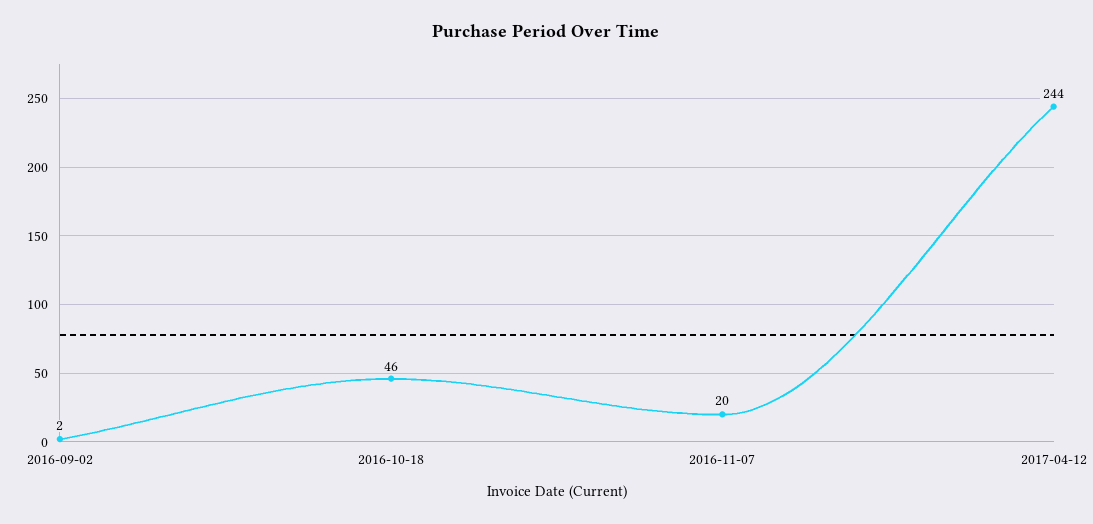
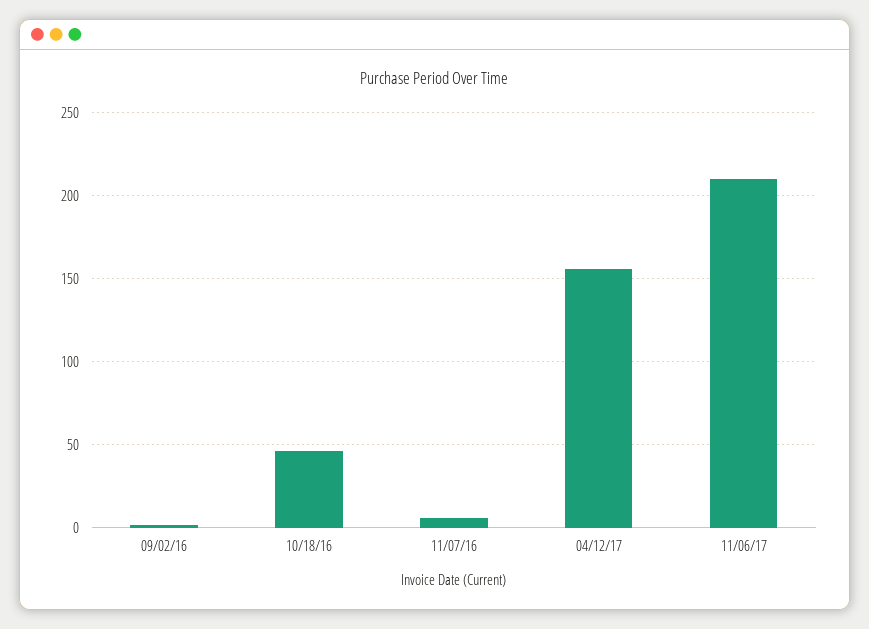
2016-11-07: 20 -> 5
2017-04-12: 244 -> 155
11/06/17: none -> 210

